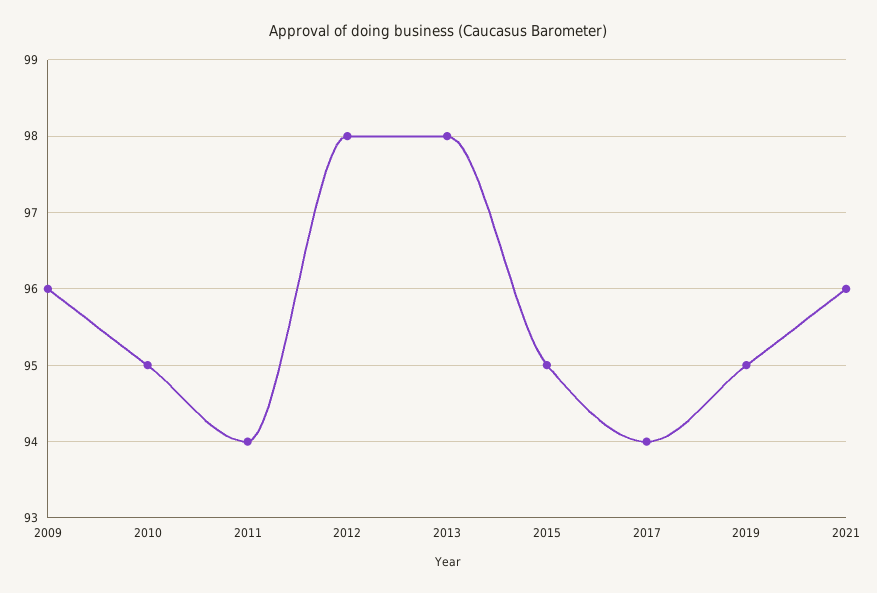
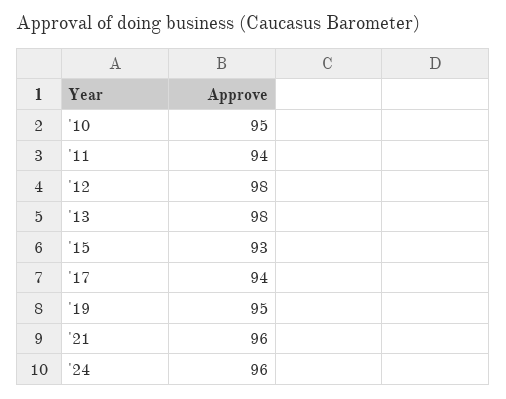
2009: 96 -> none
2015: 95 -> 93
'24: none -> 96

